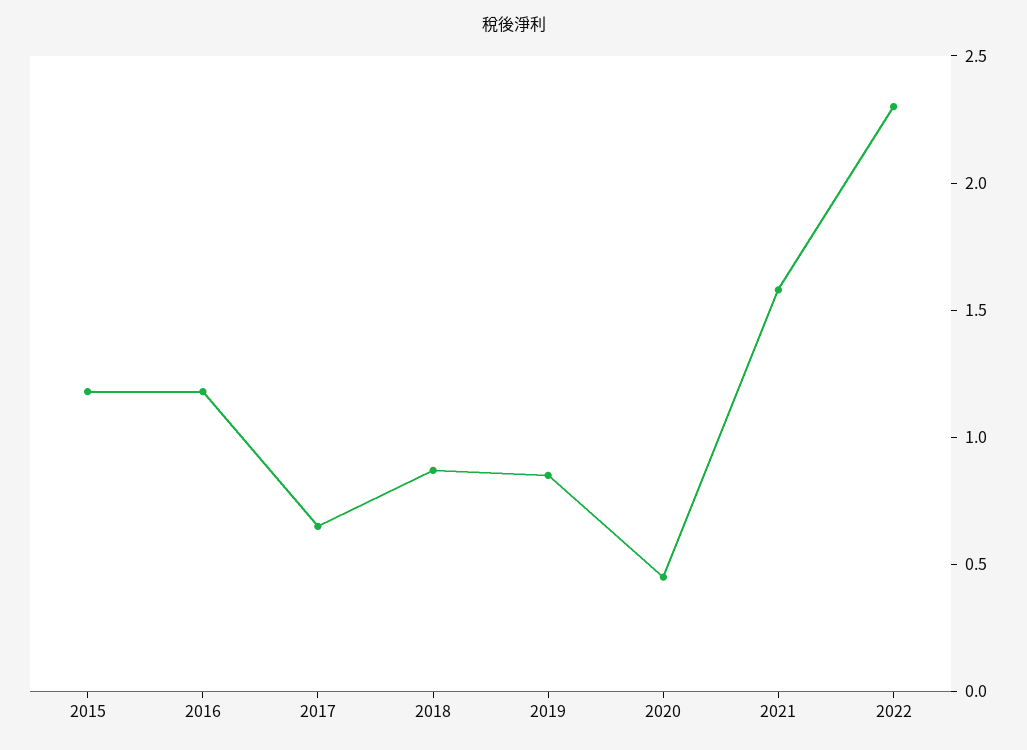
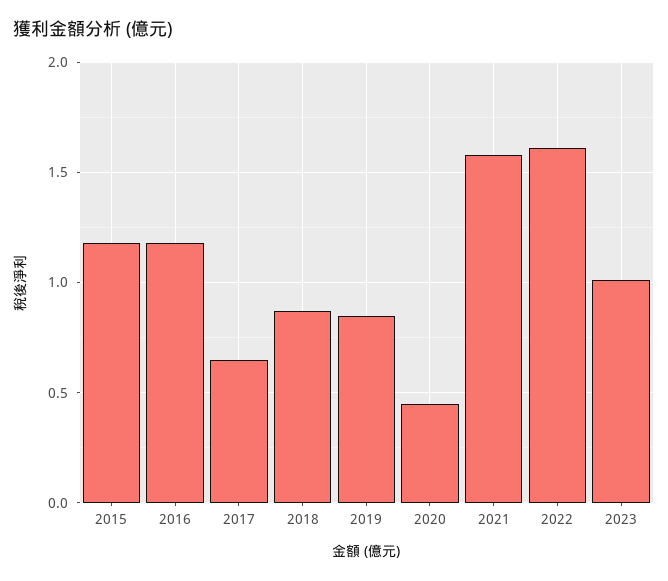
2022: 2.3 -> 1.6
2023: none -> 1

